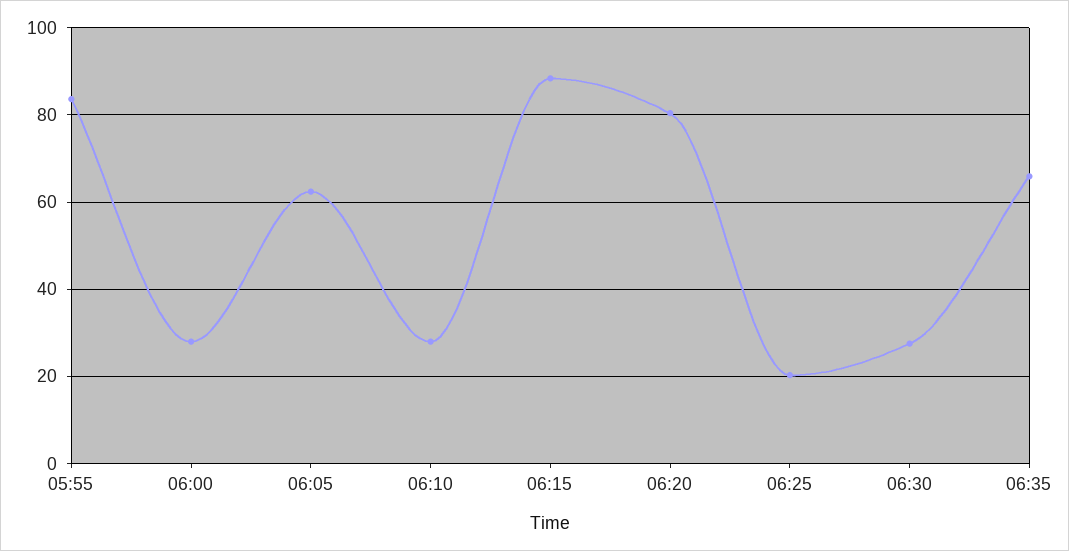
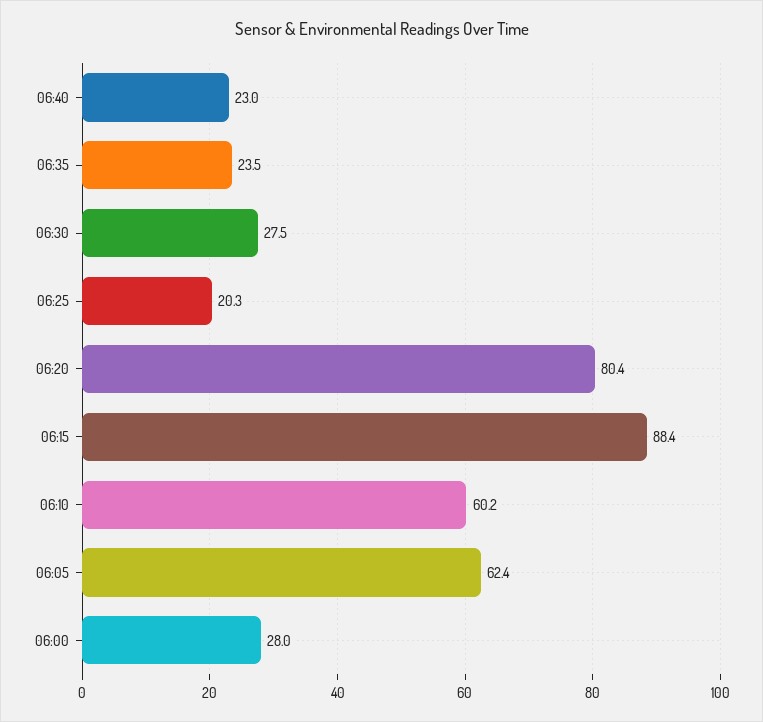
05:55: 84 -> none
06:10: 28 -> 60.2
06:35: 66 -> 23.5
06:40: none -> 23

